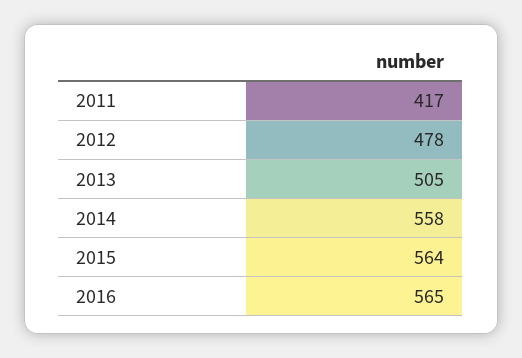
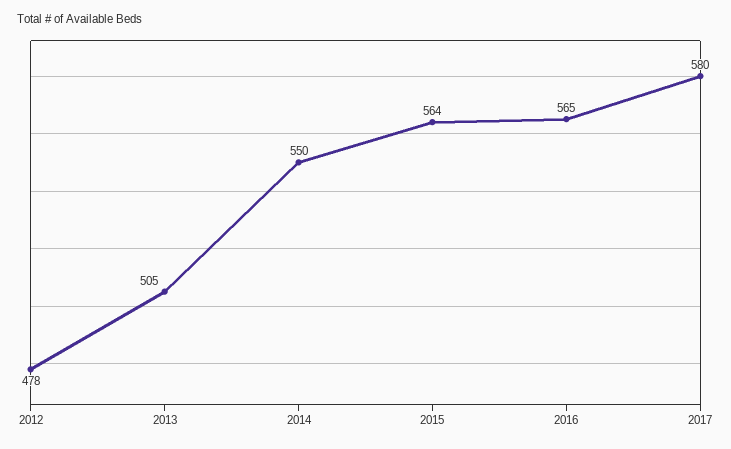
2011: 417 -> none
2014: 558 -> 550
2017: none -> 580

